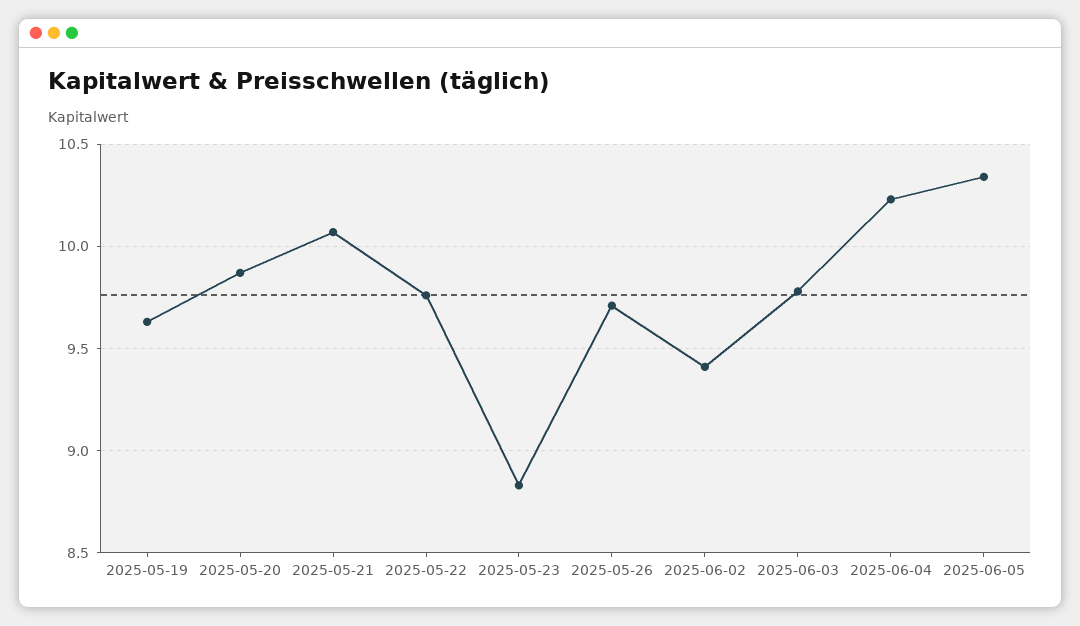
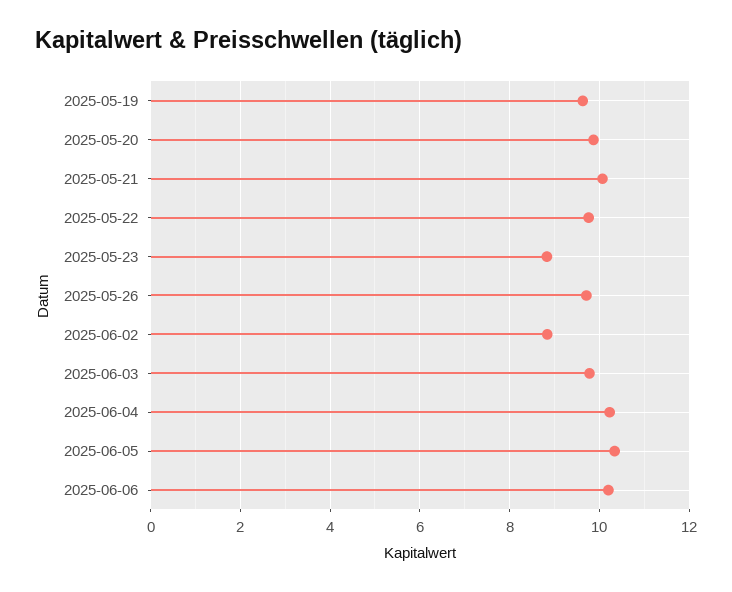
2025-06-02: 9.4 -> 8.8
2025-06-06: none -> 10.2

